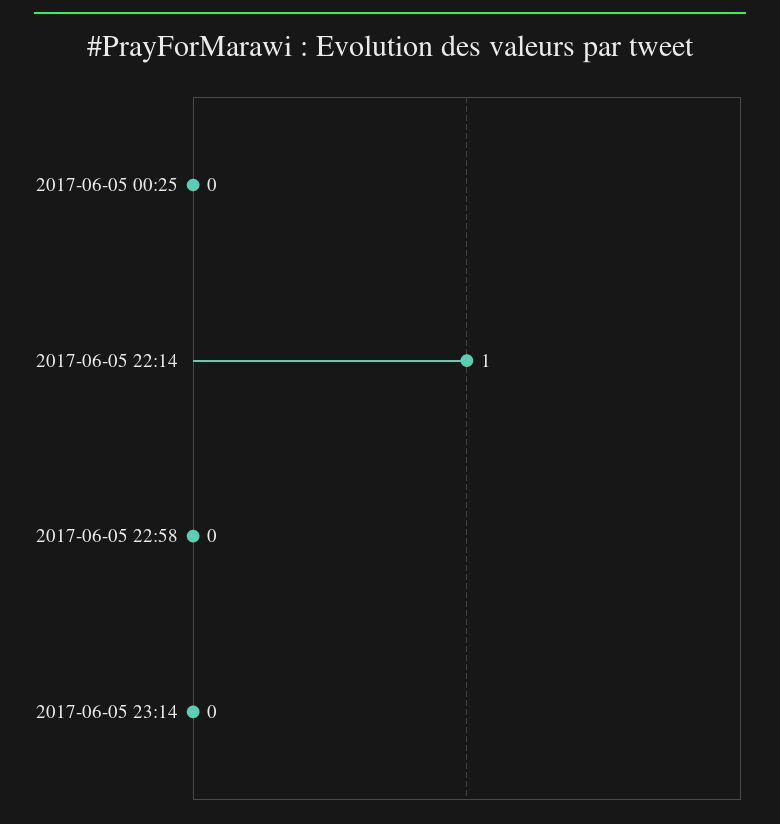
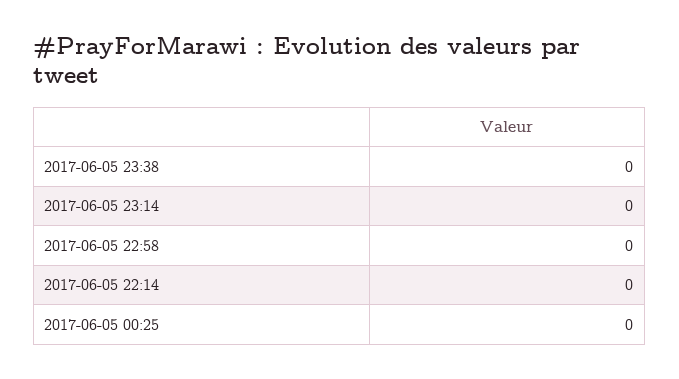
2017-06-05 22:14: 1 -> 0
2017-06-05 23:38: none -> 0

